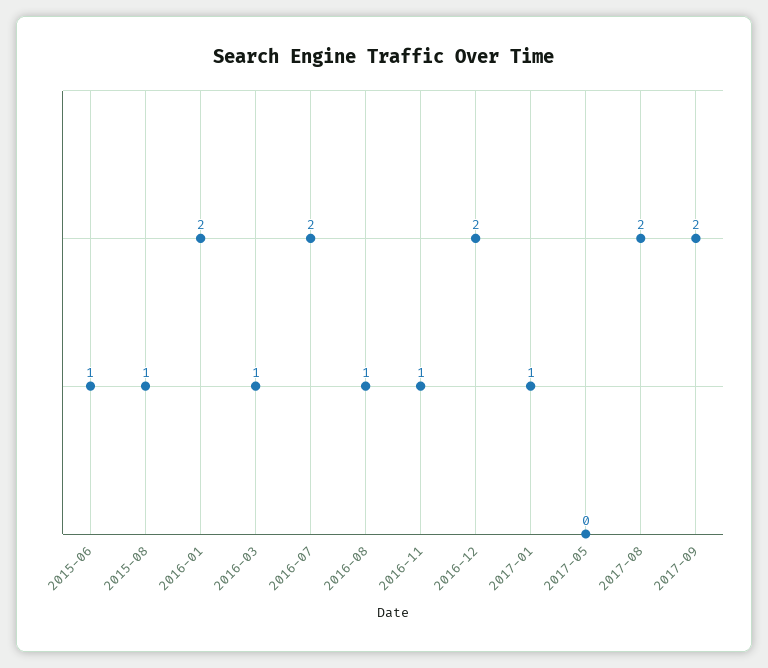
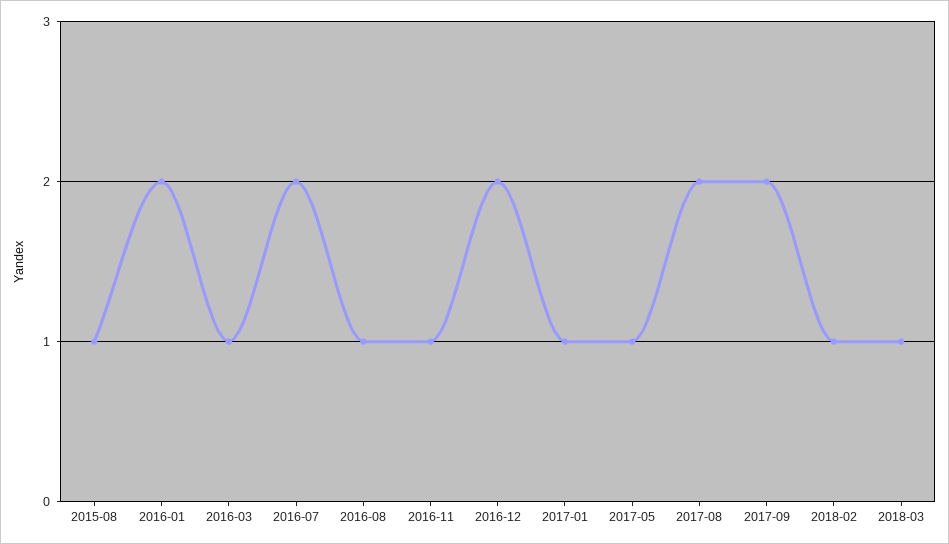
2015-06: 1 -> none
2017-05: 0 -> 1
2018-02: none -> 1
2018-03: none -> 1

